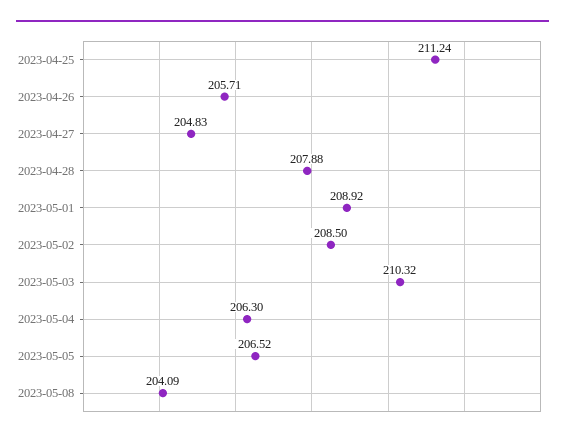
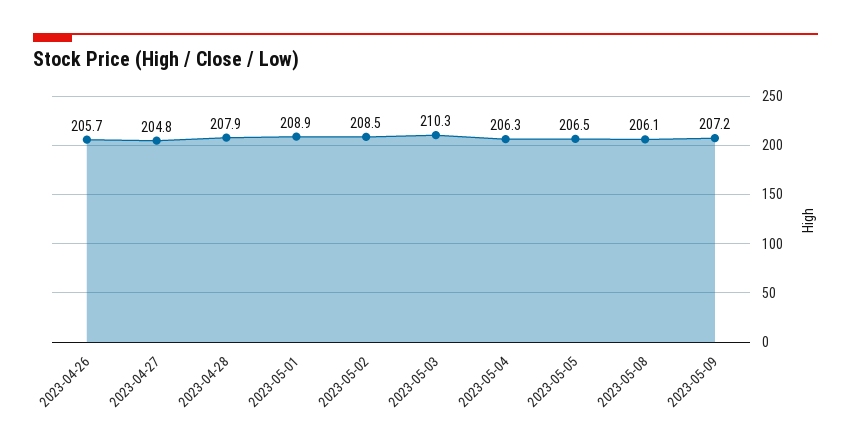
2023-04-25: 211.24 -> none
2023-05-08: 204.09 -> 206.1
2023-05-09: none -> 207.2

